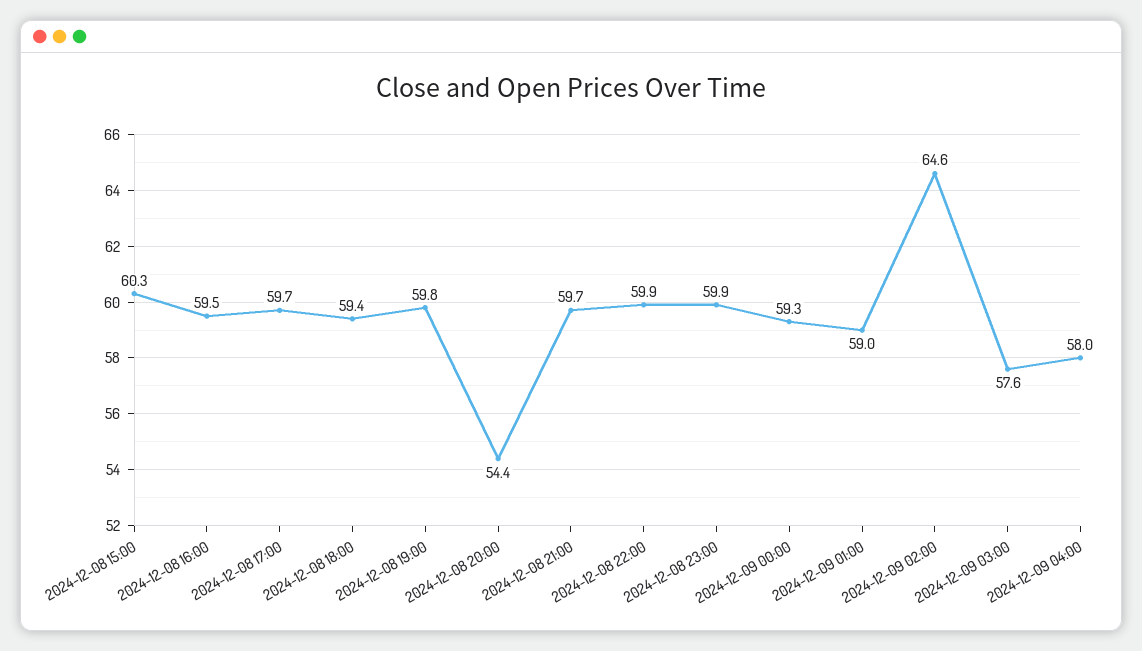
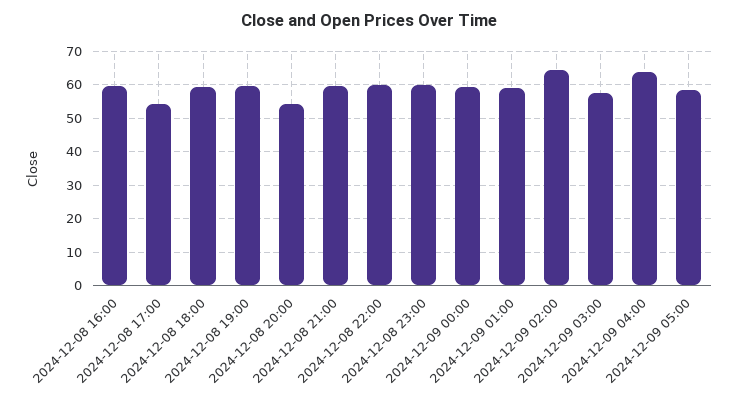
2024-12-08 15:00: 60.3 -> none
2024-12-08 17:00: 59.7 -> 54
2024-12-09 04:00: 58 -> 64
2024-12-09 05:00: none -> 58

